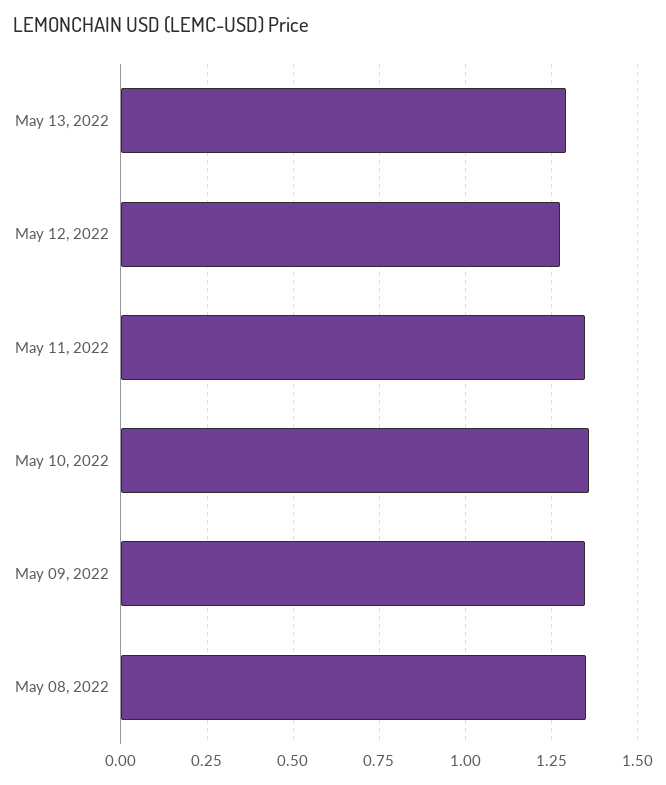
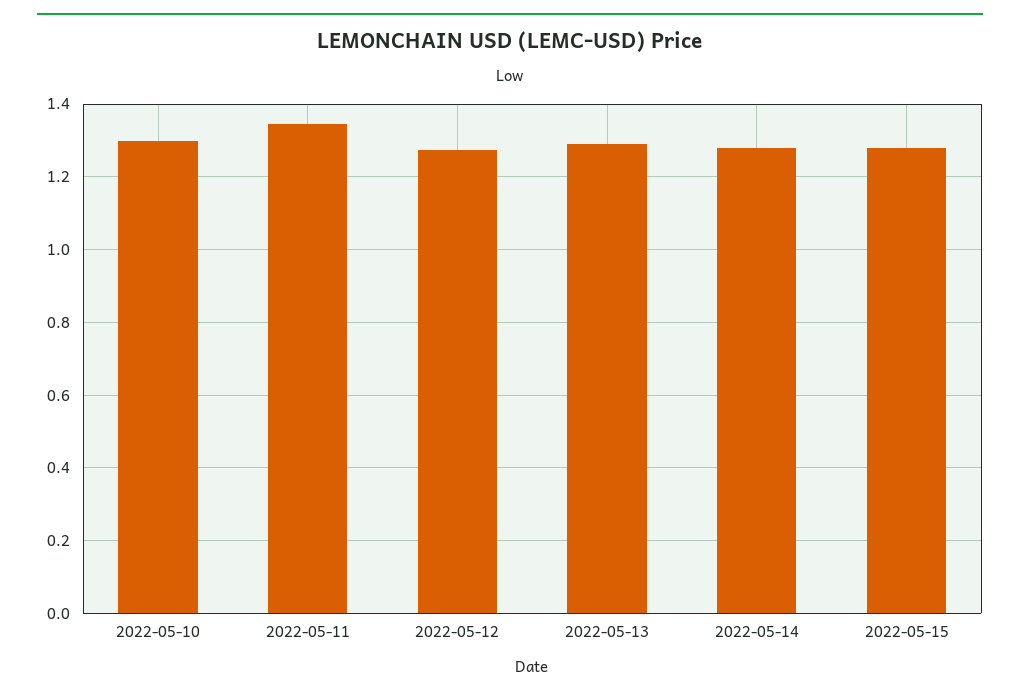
May 10, 2022: 1.35 -> 1.3
May 09, 2022: 1.35 -> none
May 08, 2022: 1.35 -> none
2022-05-14: none -> 1.28
2022-05-15: none -> 1.28

